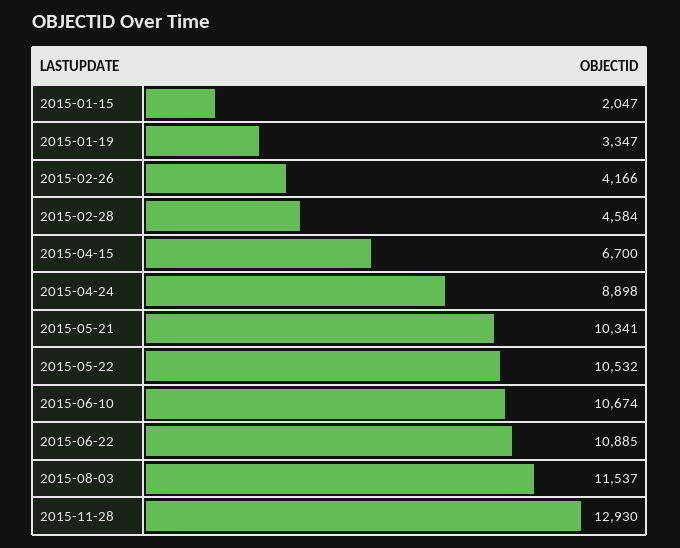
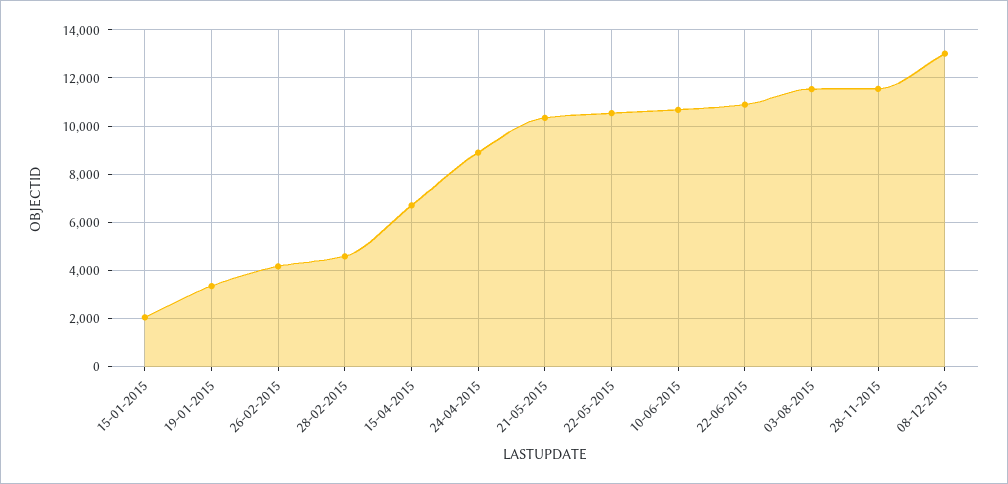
2015-11-28: 12930 -> 11500
08-12-2015: none -> 13000

